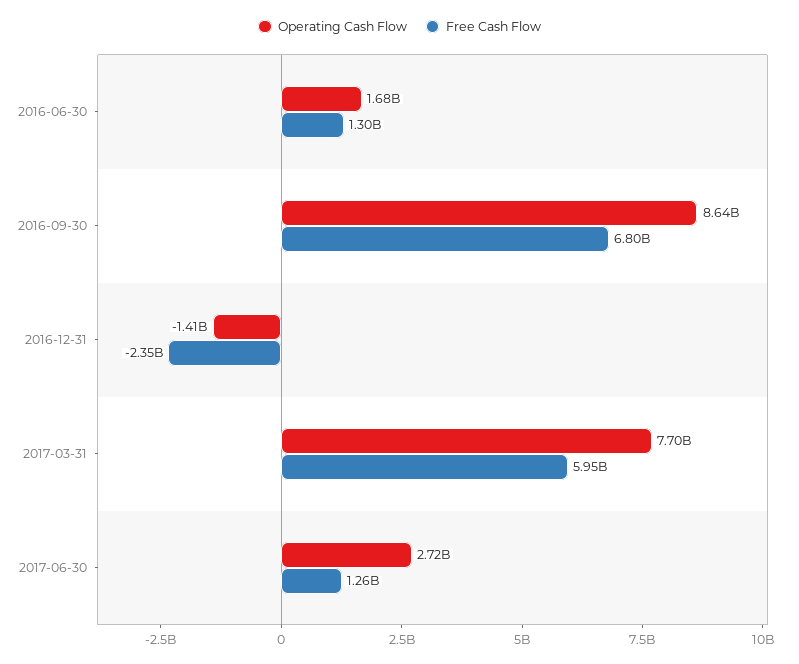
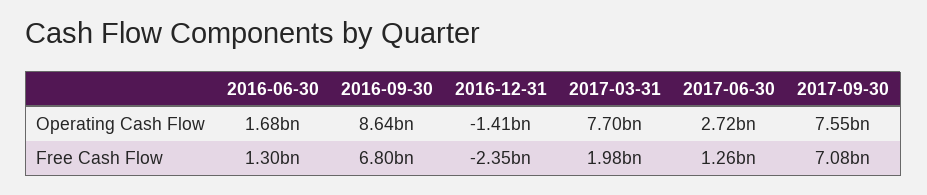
Free Cash Flow, 2017-03-31: 5950000000 -> 1980000000
Operating Cash Flow, 2017-09-30: none -> 7550000000
Free Cash Flow, 2017-09-30: none -> 7080000000

